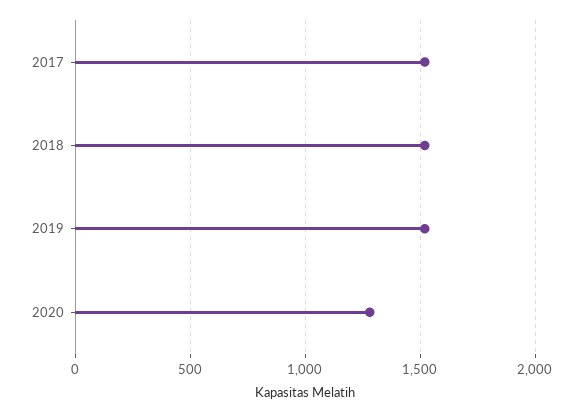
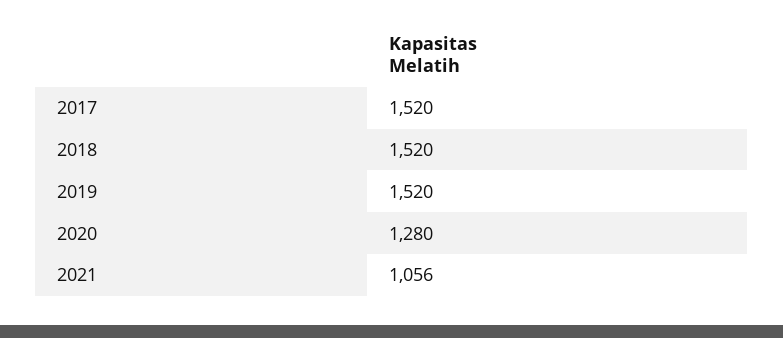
2021: none -> 1056

